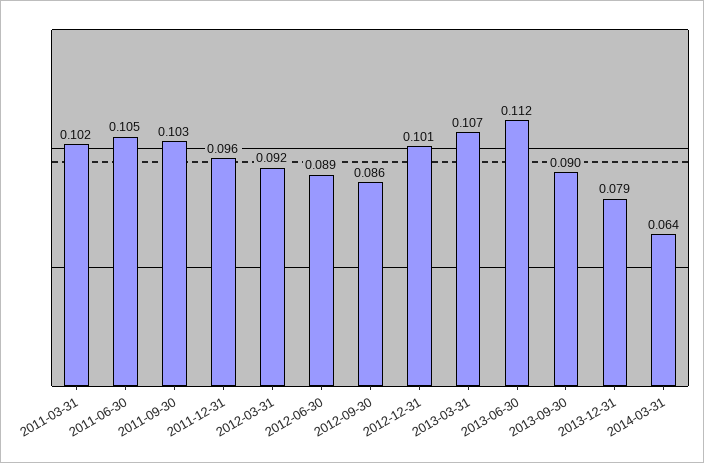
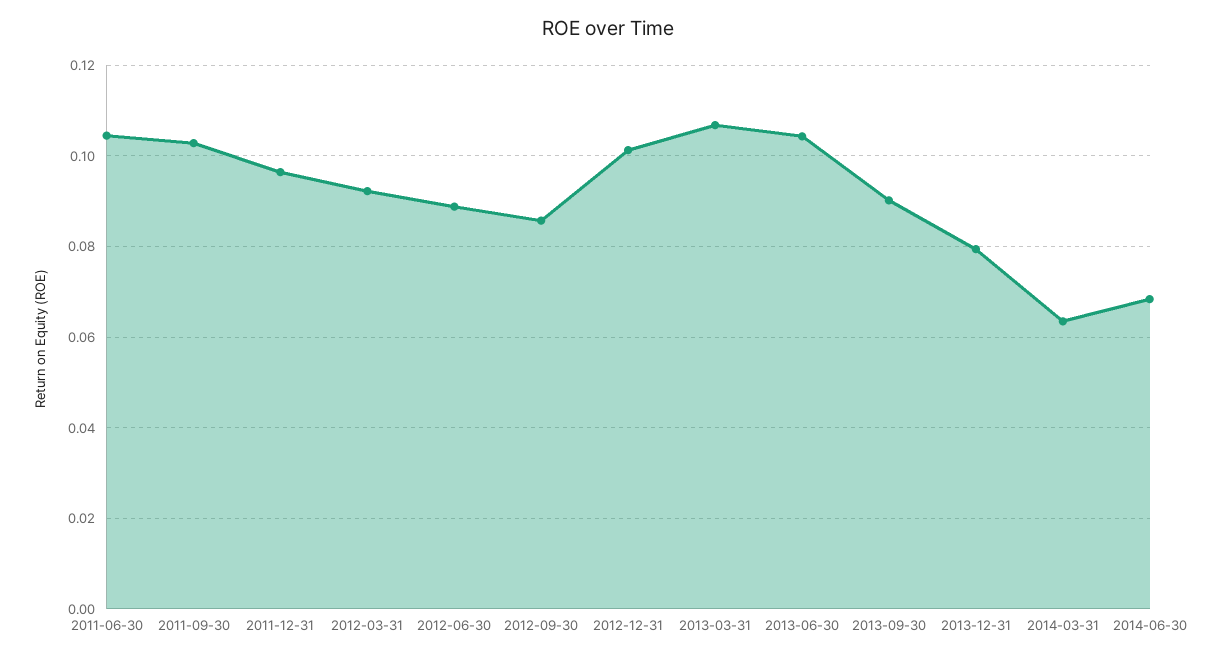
2011-03-31: 0.102 -> none
2013-06-30: 0.112 -> 0.104
2014-06-30: none -> 0.068

